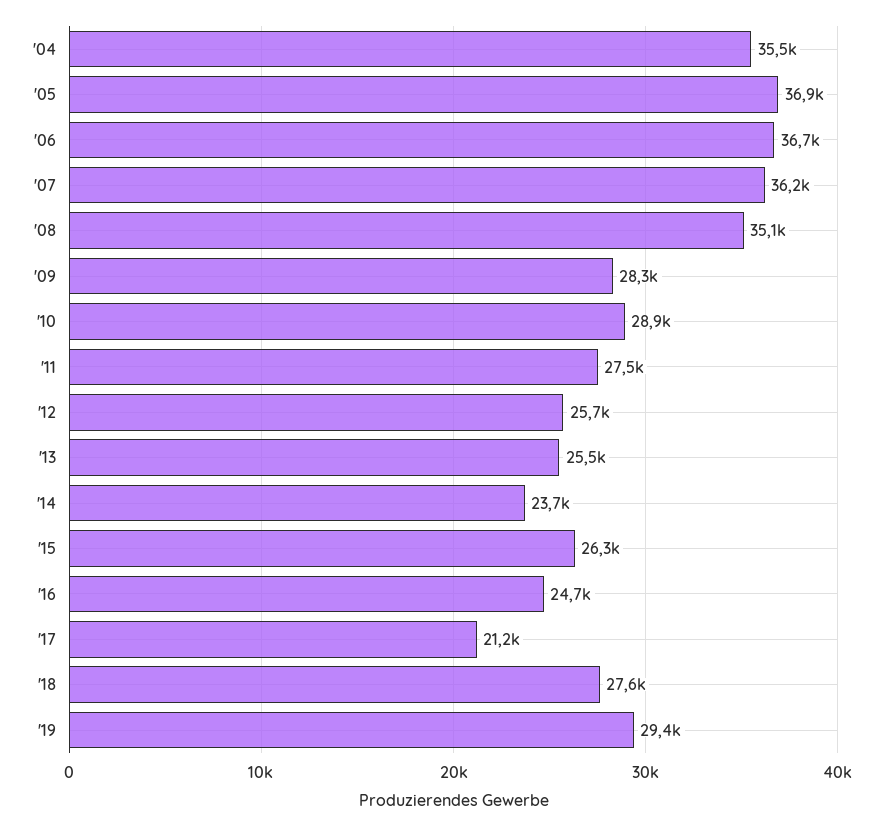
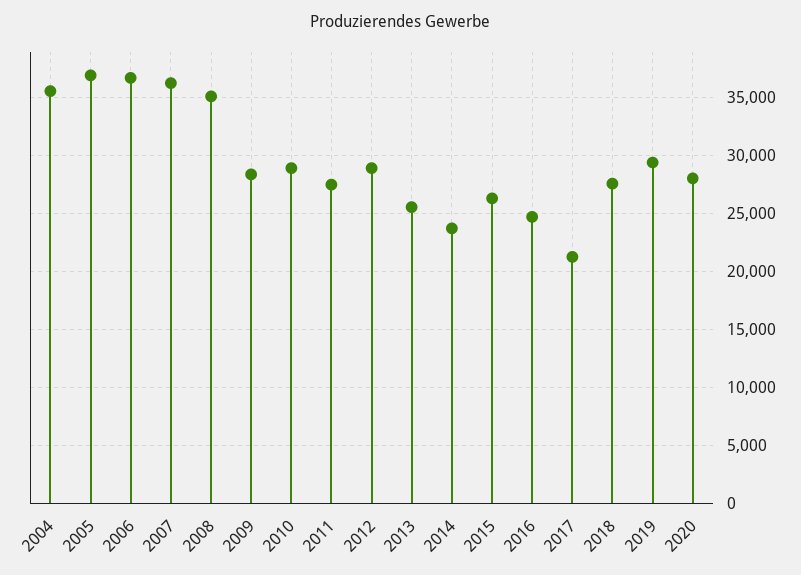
'12: 25700 -> 29000
2020: none -> 28000

